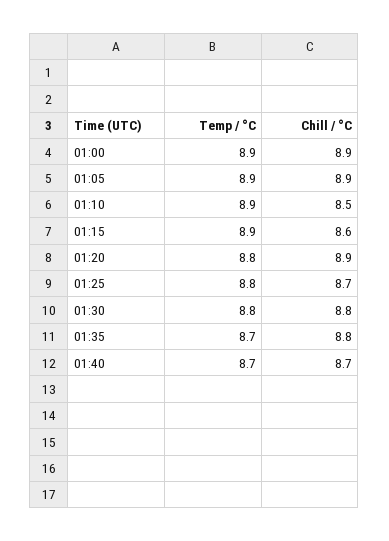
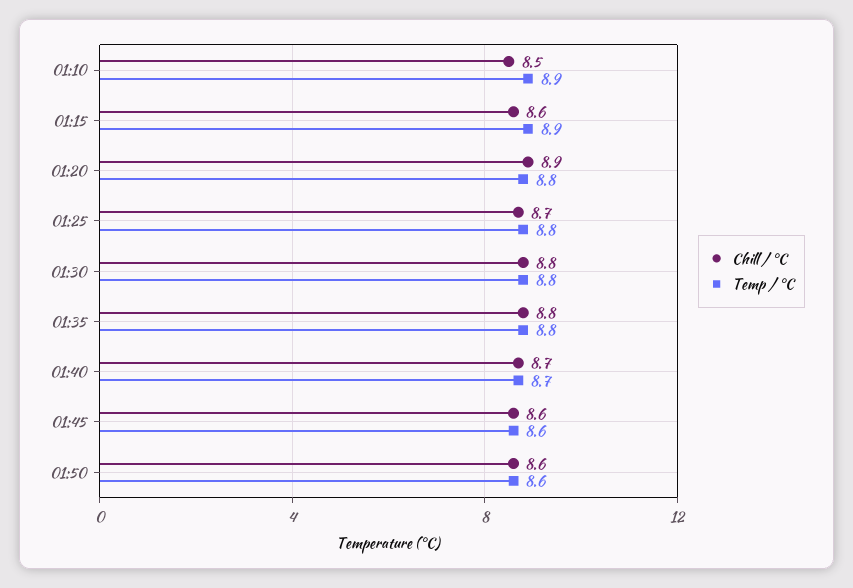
Temp / °C, 01:00: 8.9 -> none
Chill / °C, 01:00: 8.9 -> none
Temp / °C, 01:05: 8.9 -> none
Chill / °C, 01:05: 8.9 -> none
Temp / °C, 01:35: 8.7 -> 8.8
Chill / °C, 01:45: none -> 8.6
Temp / °C, 01:45: none -> 8.6
Chill / °C, 01:50: none -> 8.6
Temp / °C, 01:50: none -> 8.6

